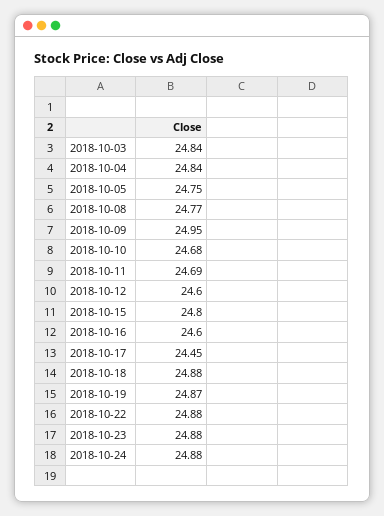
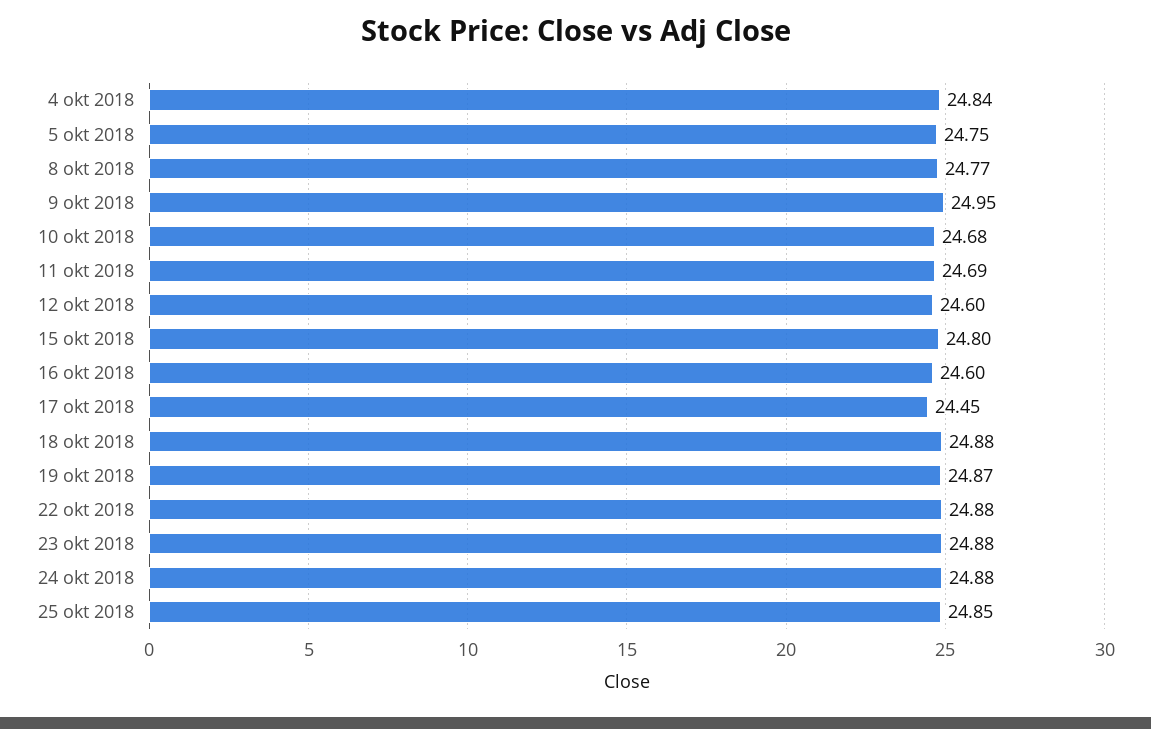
2018-10-03: 24.84 -> none
25 okt 2018: none -> 24.85

